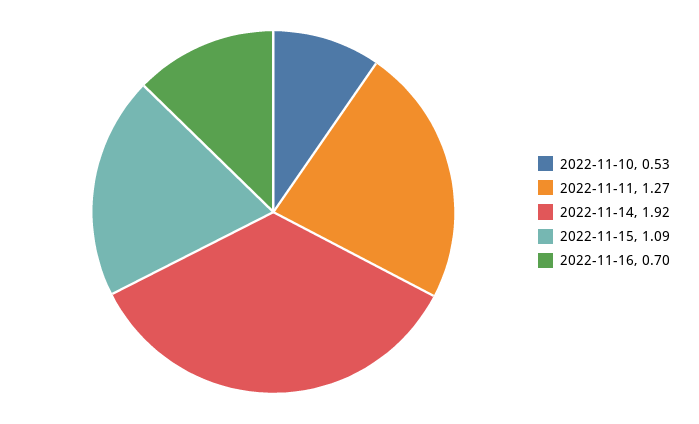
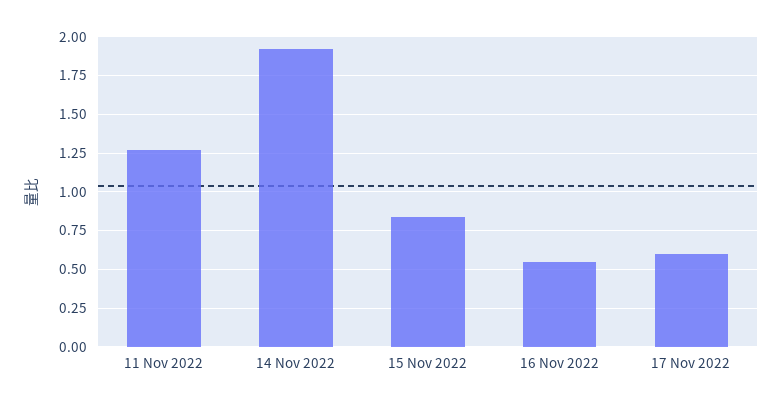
2022-11-10: 0.53 -> none
2022-11-15: 1.09 -> 0.85
2022-11-16: 0.7 -> 0.55
17 Nov 2022: none -> 0.6

